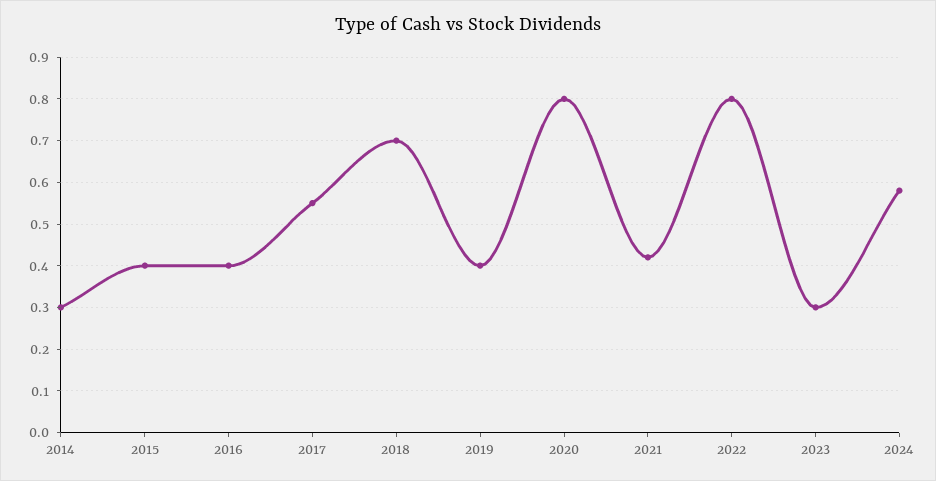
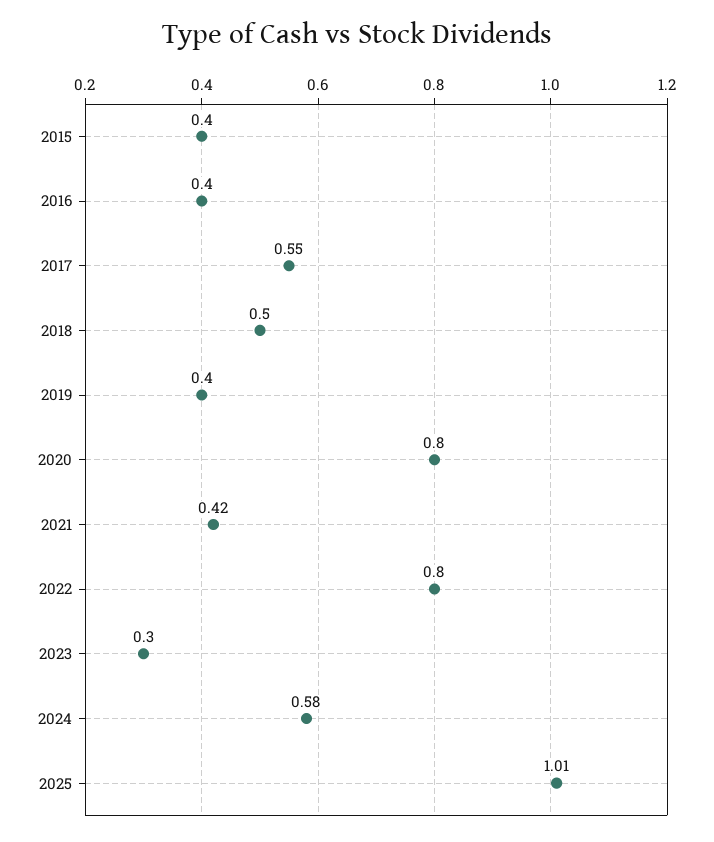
2014: 0.3 -> none
2018: 0.7 -> 0.5
2025: none -> 1.01

